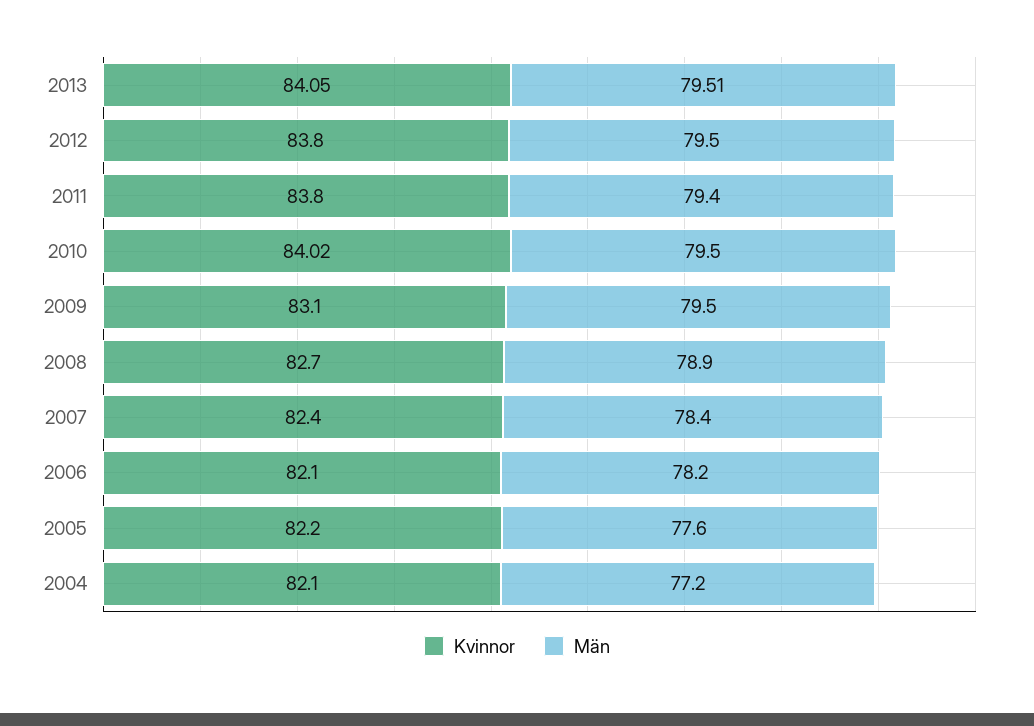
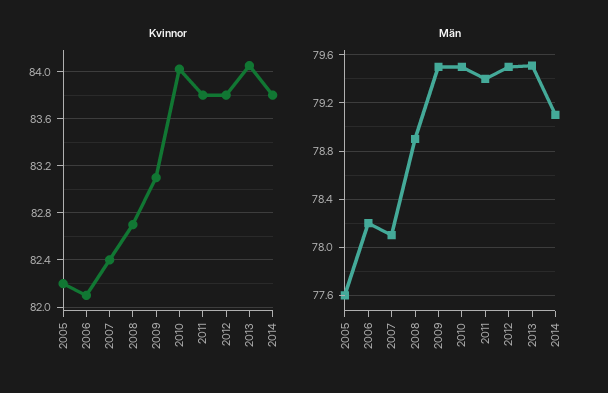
Män, 2007: 78.4 -> 78.1
Kvinnor, 2004: 82.1 -> none
Män, 2004: 77.2 -> none
Kvinnor, 2014: none -> 83.8
Män, 2014: none -> 79.1

